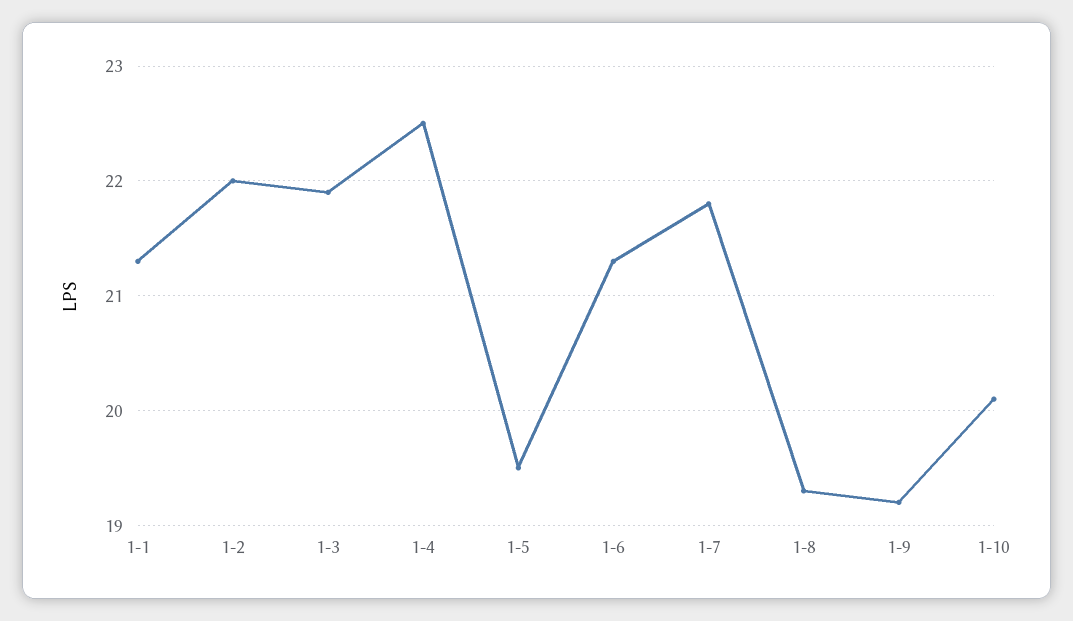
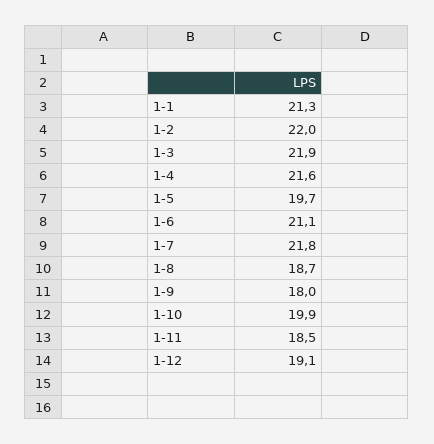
1-4: 22.5 -> 21.6
1-5: 19.5 -> 19.7
1-6: 21.3 -> 21.1
1-8: 19.3 -> 18.7
1-9: 19.2 -> 18
1-10: 20.1 -> 19.9
1-11: none -> 18.5
1-12: none -> 19.1

